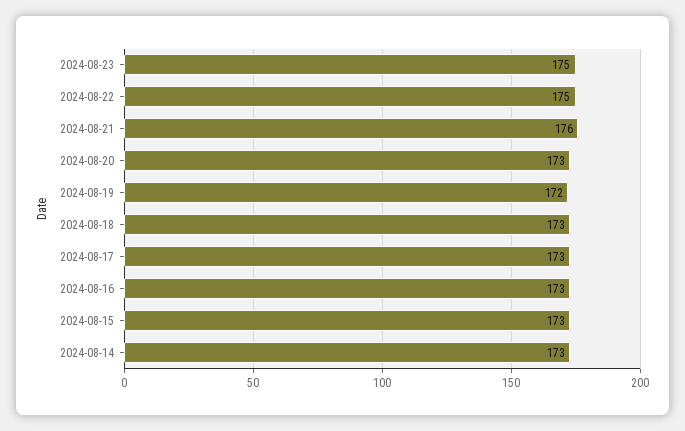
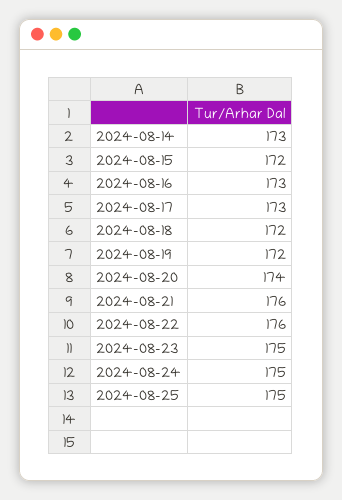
2024-08-22: 175 -> 176
2024-08-20: 173 -> 174
2024-08-18: 173 -> 172
2024-08-15: 173 -> 172
2024-08-24: none -> 175
2024-08-25: none -> 175

